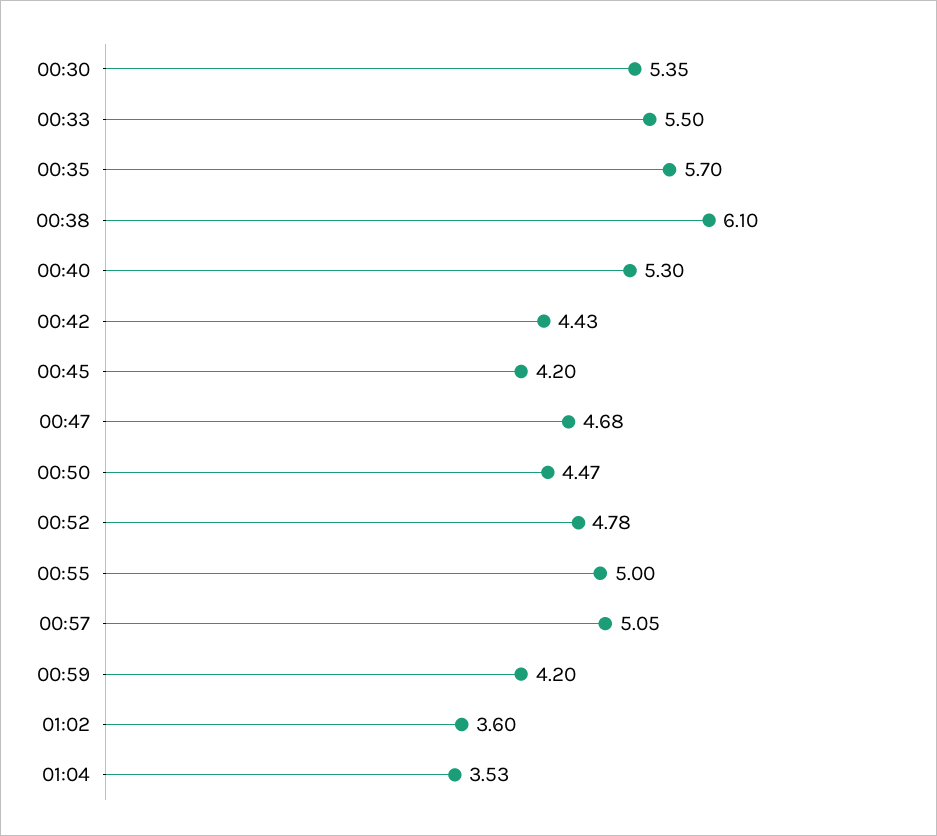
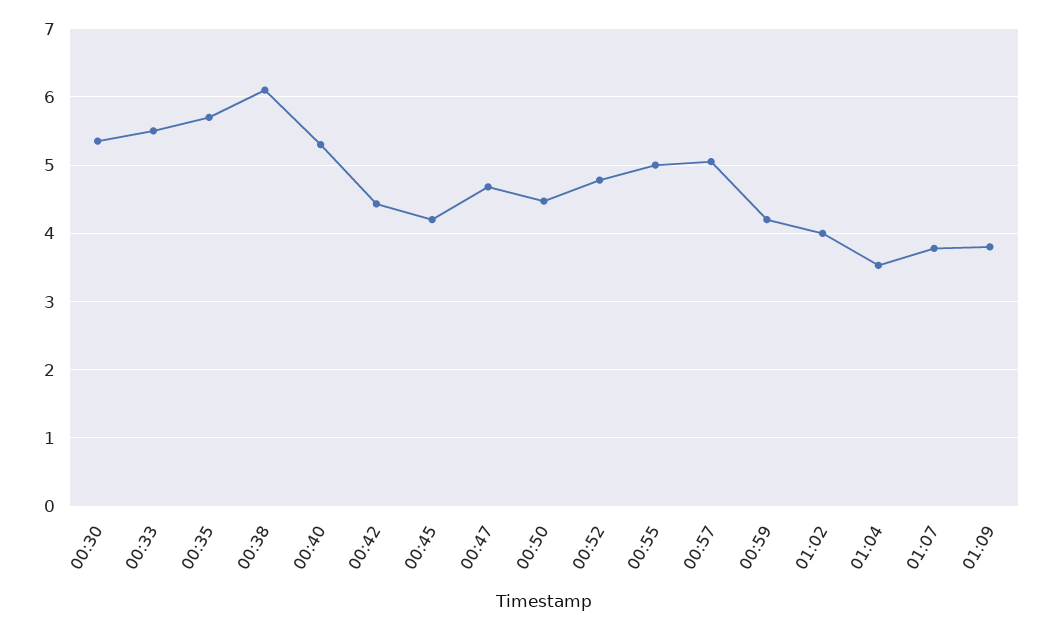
01:02: 3.6 -> 4
01:07: none -> 3.8
01:09: none -> 3.8

